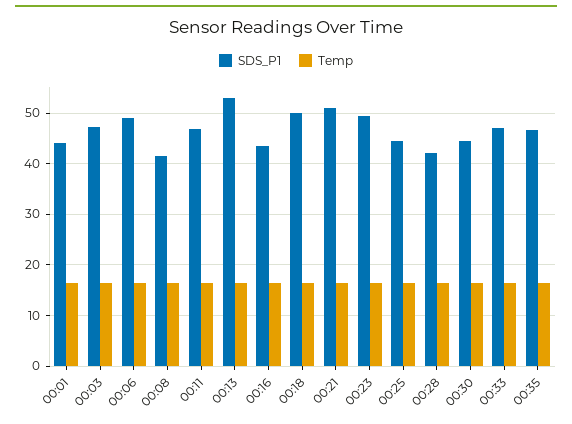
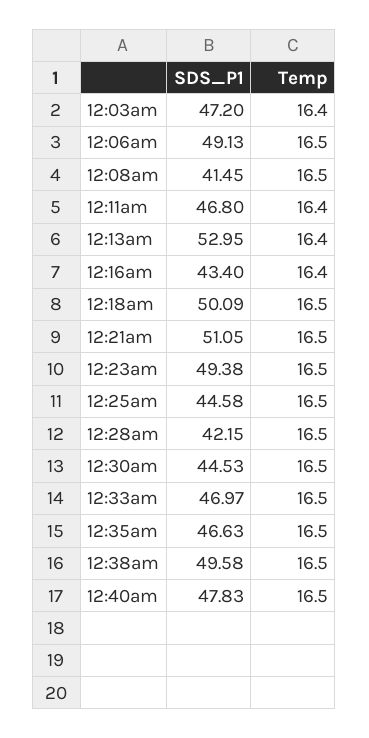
SDS_P1, 00:01: 44 -> none
Temp, 00:01: 16 -> none
SDS_P1, 12:38am: none -> 49.58
Temp, 12:38am: none -> 16.5
SDS_P1, 12:40am: none -> 47.83
Temp, 12:40am: none -> 16.5

